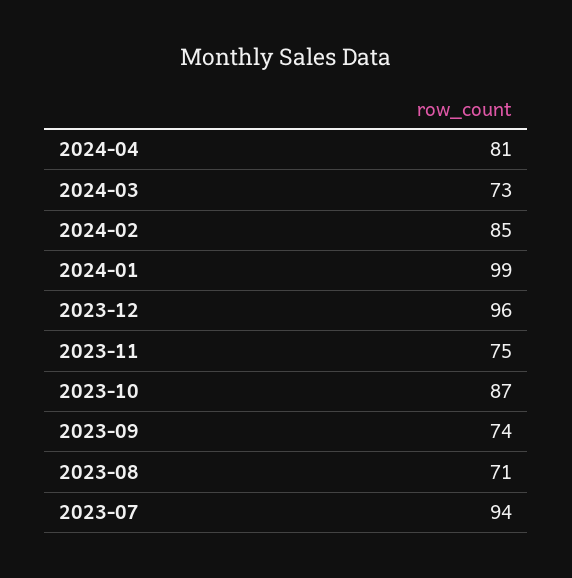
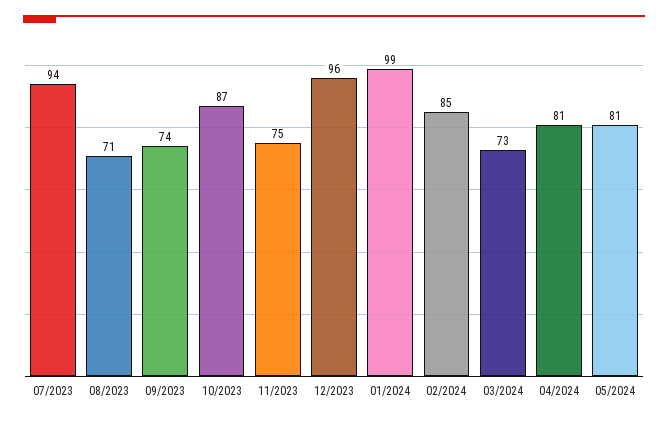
05/2024: none -> 81

